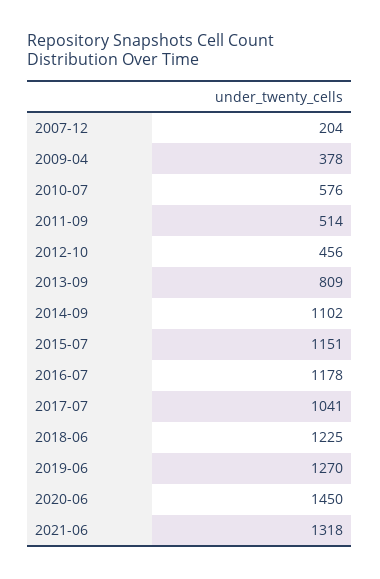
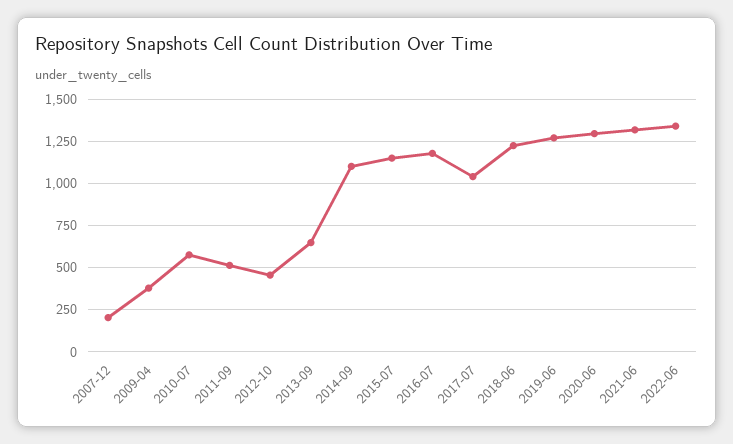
2013-09: 809 -> 650
2020-06: 1450 -> 1300
2022-06: none -> 1350

